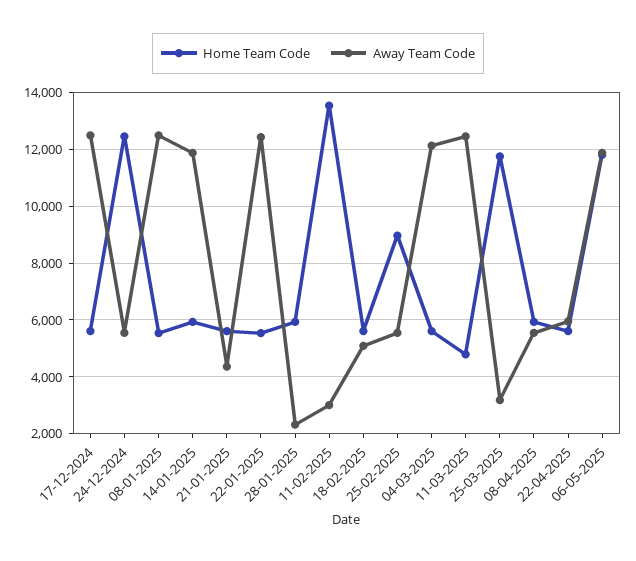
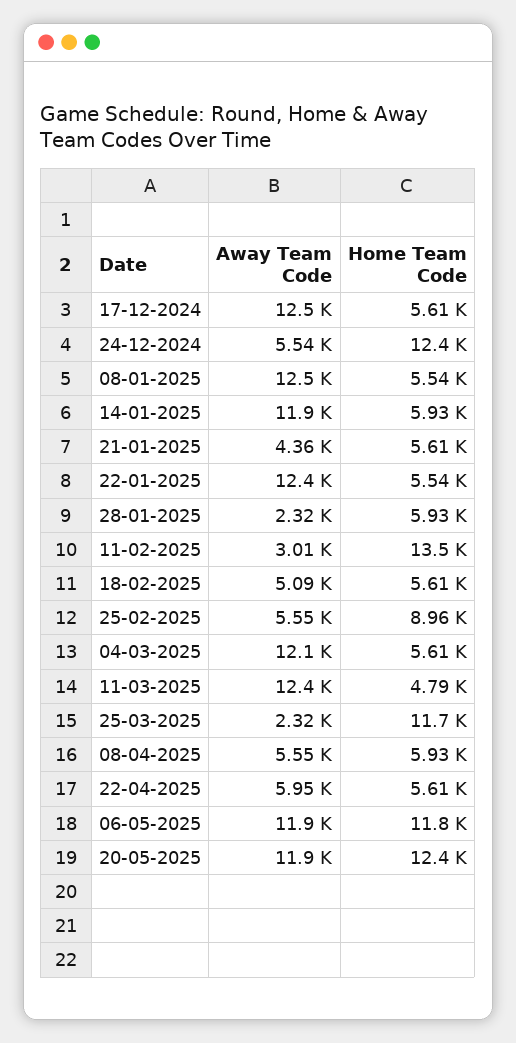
Away Team Code, 25-03-2025: 3250 -> 2320
Away Team Code, 20-05-2025: none -> 11900
Home Team Code, 20-05-2025: none -> 12400

